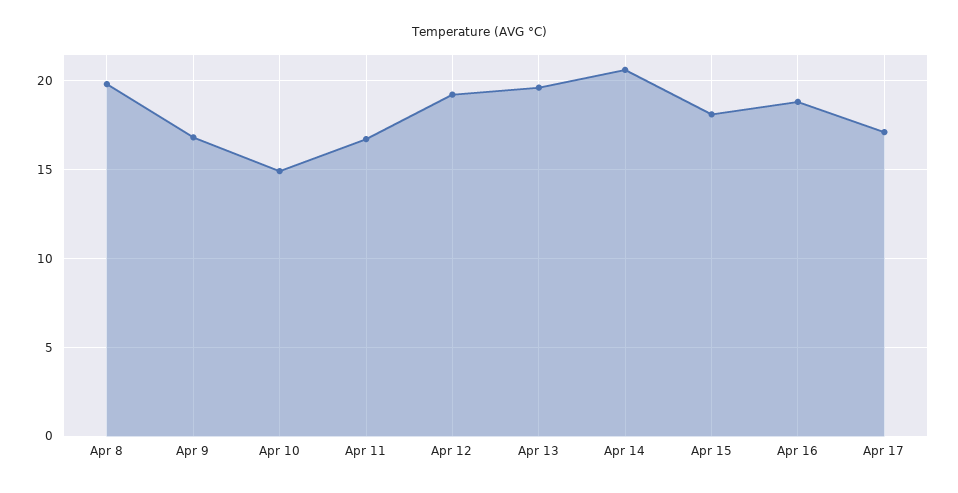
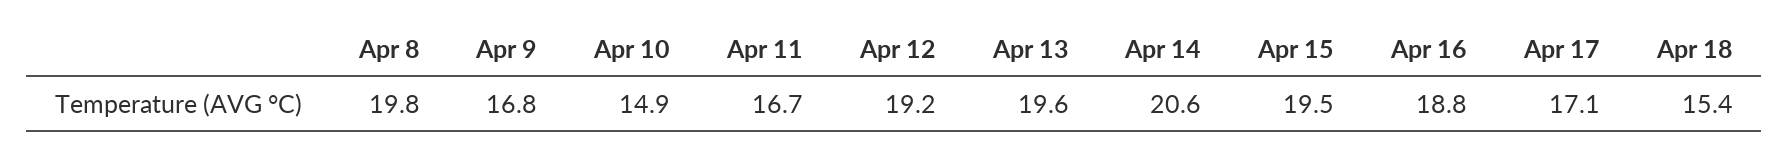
Apr 15: 18 -> 19.5
Apr 18: none -> 15.4

